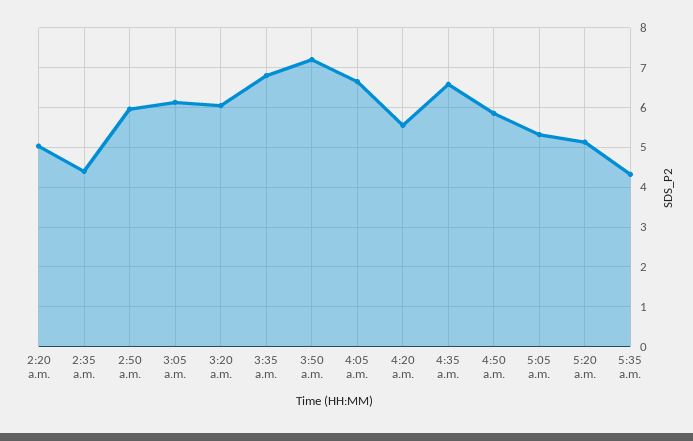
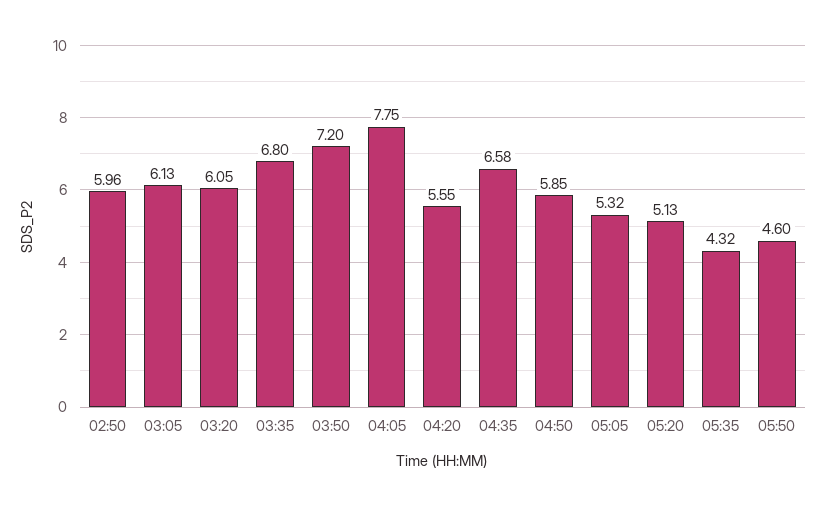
2:20 a.m.: 5 -> none
2:35 a.m.: 4.4 -> none
4:05 a.m.: 6.6 -> 7.75
05:50: none -> 4.6

